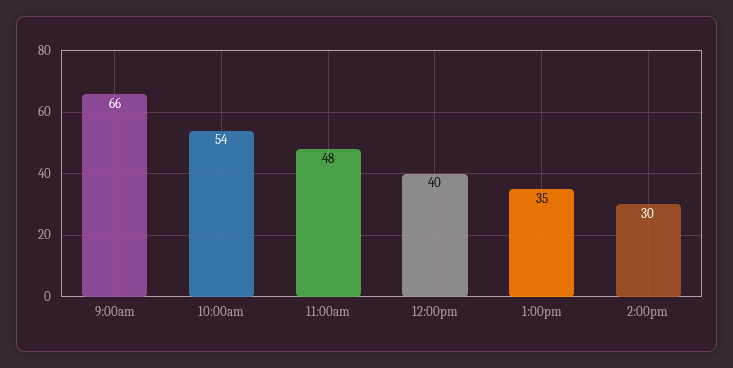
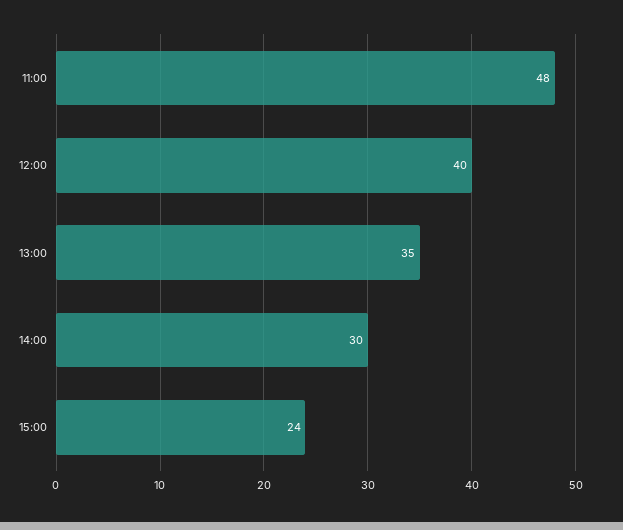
9:00am: 66 -> none
10:00am: 54 -> none
15:00: none -> 24

